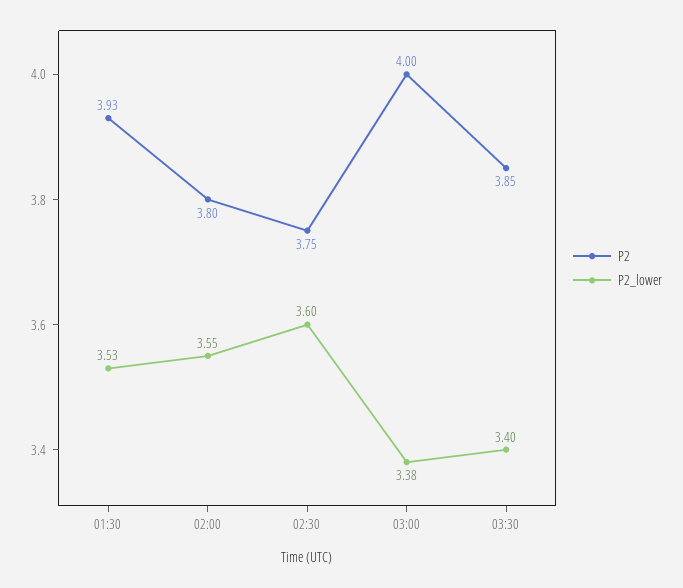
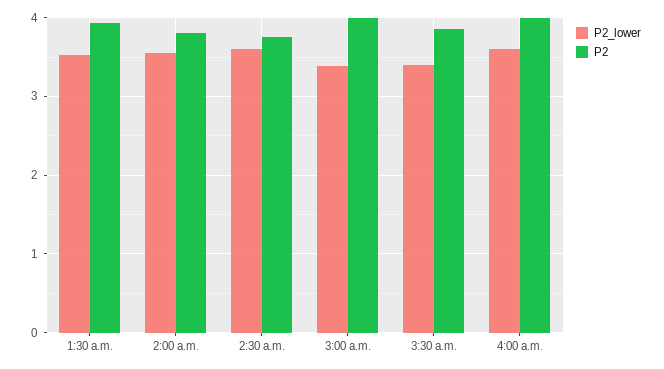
P2_lower, 4:00 a.m.: none -> 3.6
P2, 4:00 a.m.: none -> 4

